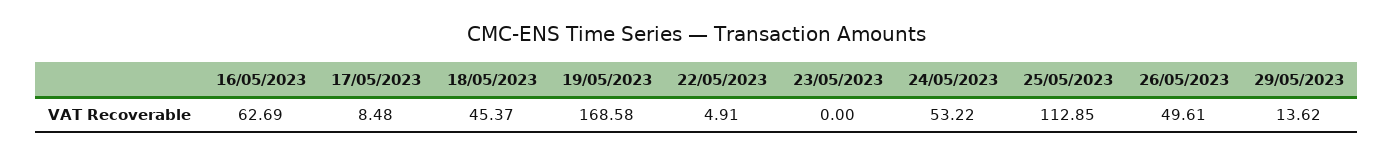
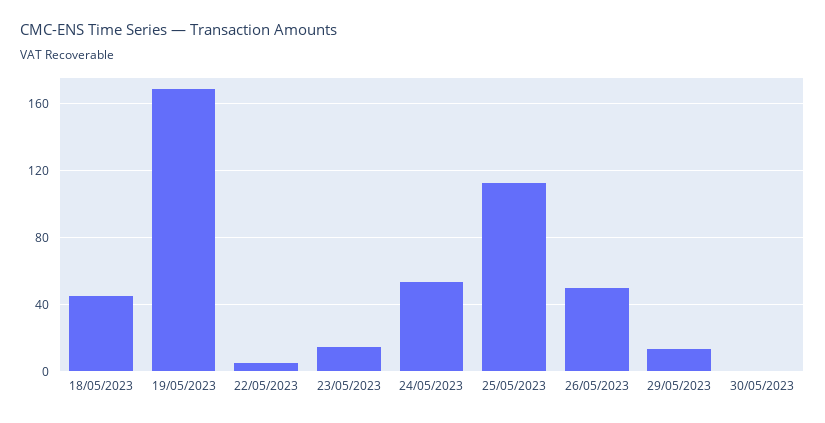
16/05/2023: 62.69 -> none
17/05/2023: 8.48 -> none
23/05/2023: 0 -> 15
30/05/2023: none -> 0

